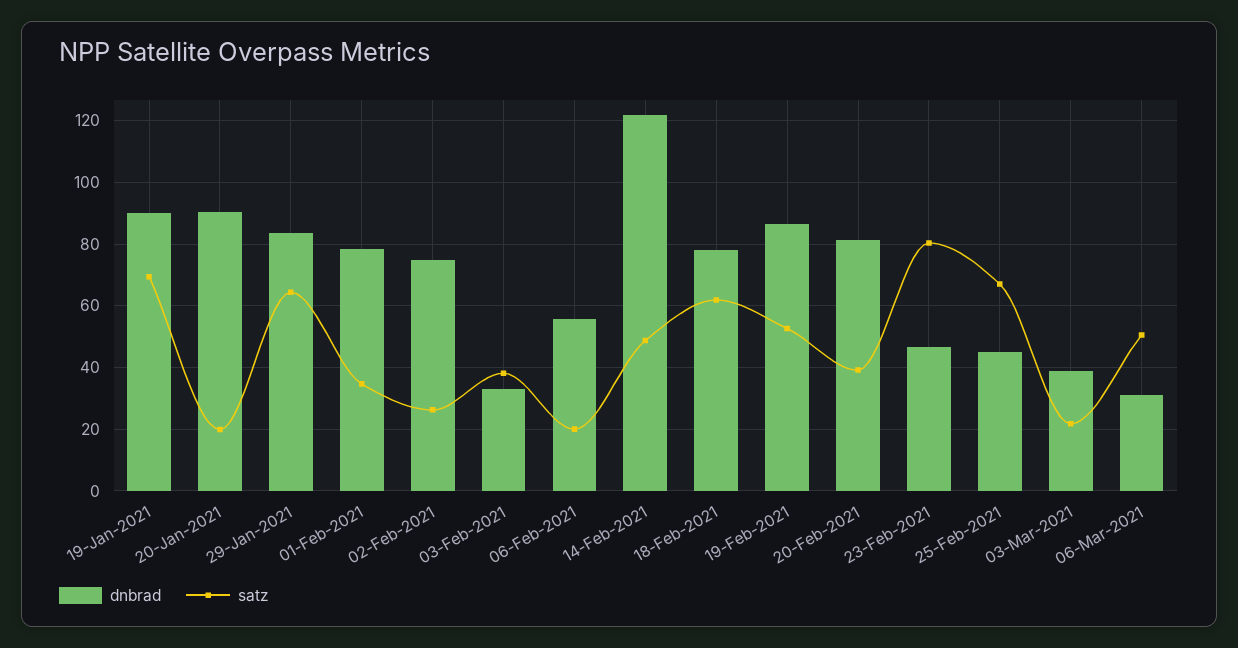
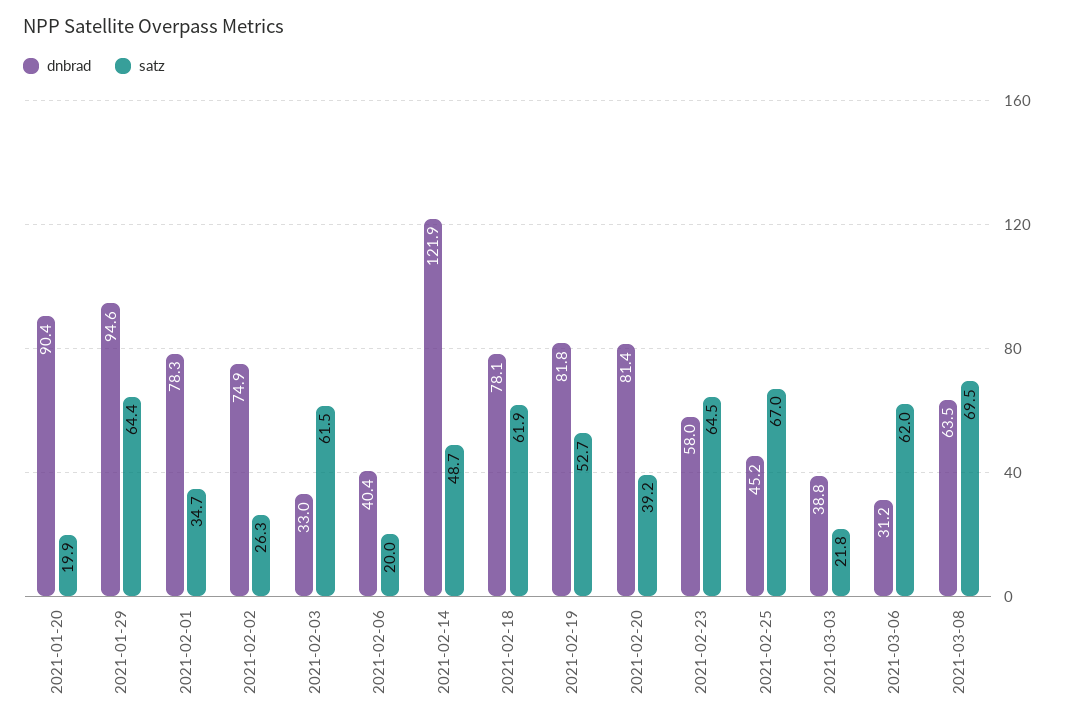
dnbrad, 19-Jan-2021: 90 -> none
satz, 19-Jan-2021: 70 -> none
dnbrad, 29-Jan-2021: 84 -> 94.6
satz, 03-Feb-2021: 38 -> 61.5
dnbrad, 06-Feb-2021: 56 -> 40.4
dnbrad, 19-Feb-2021: 86 -> 81.8
dnbrad, 23-Feb-2021: 46 -> 58
satz, 23-Feb-2021: 80 -> 64.5
satz, 06-Mar-2021: 50 -> 62
dnbrad, 2021-03-08: none -> 63.5
satz, 2021-03-08: none -> 69.5

